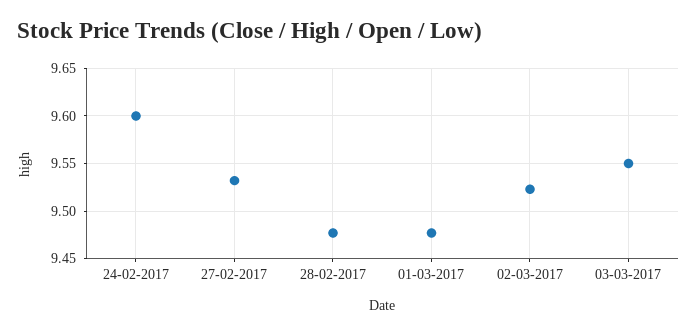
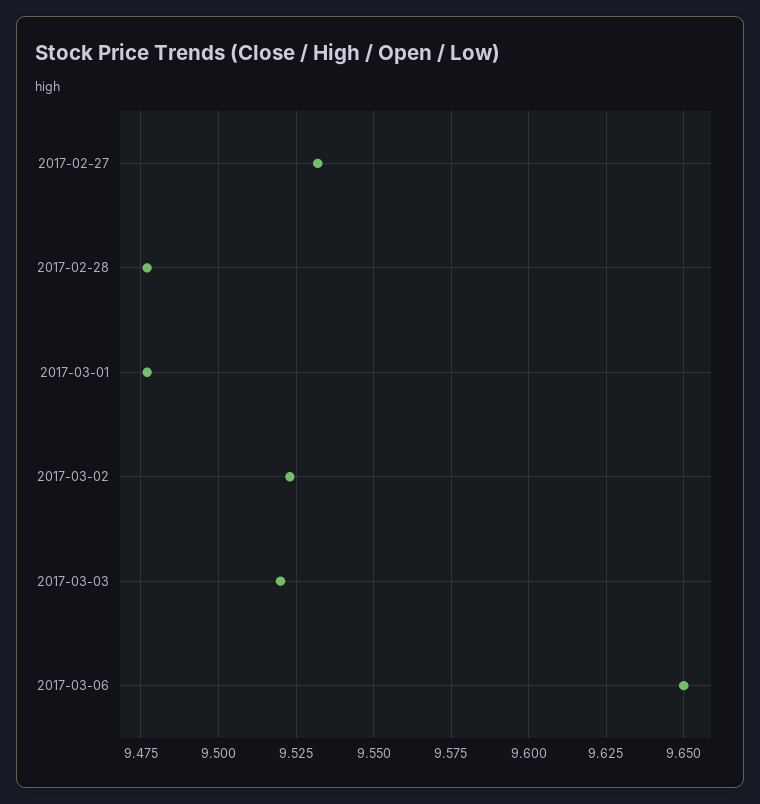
24-02-2017: 9.6 -> none
03-03-2017: 9.55 -> 9.52
2017-03-06: none -> 9.65

